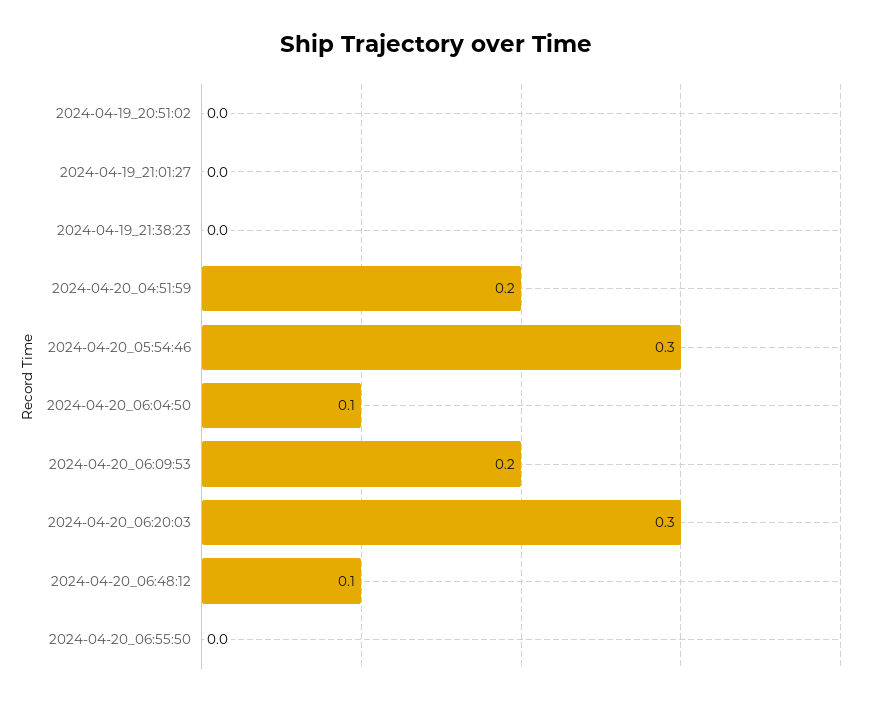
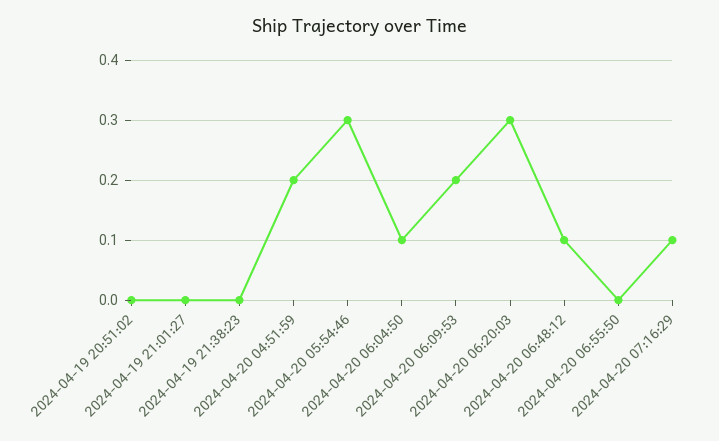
2024-04-20 07:16:29: none -> 0.1

